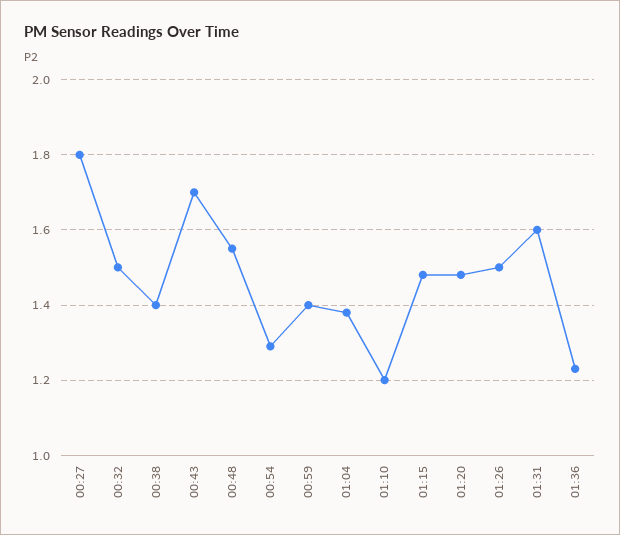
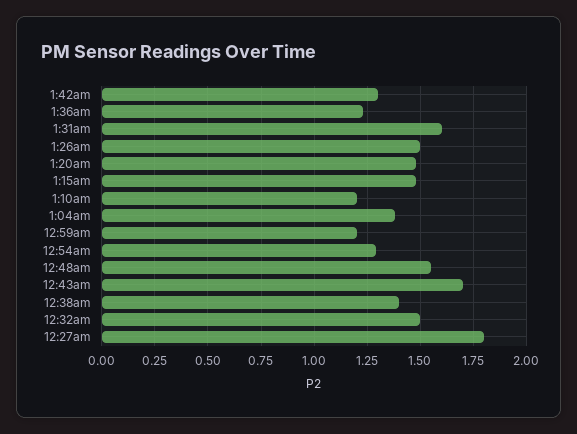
00:59: 1.4 -> 1.2
1:42am: none -> 1.3

